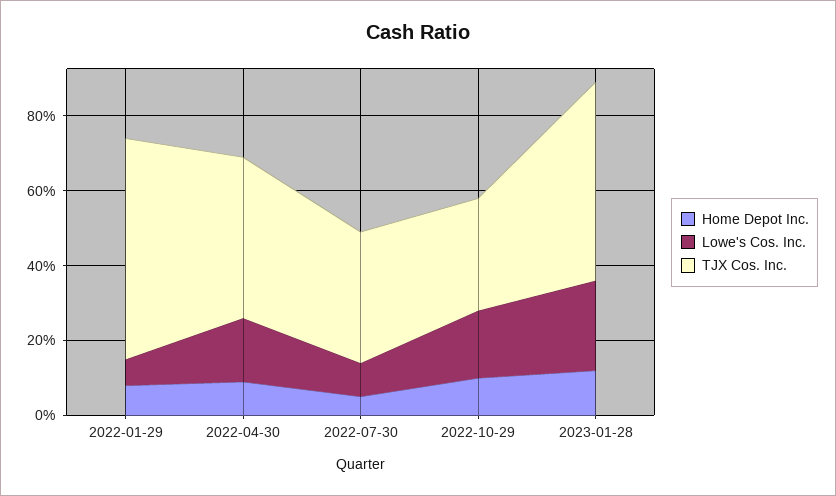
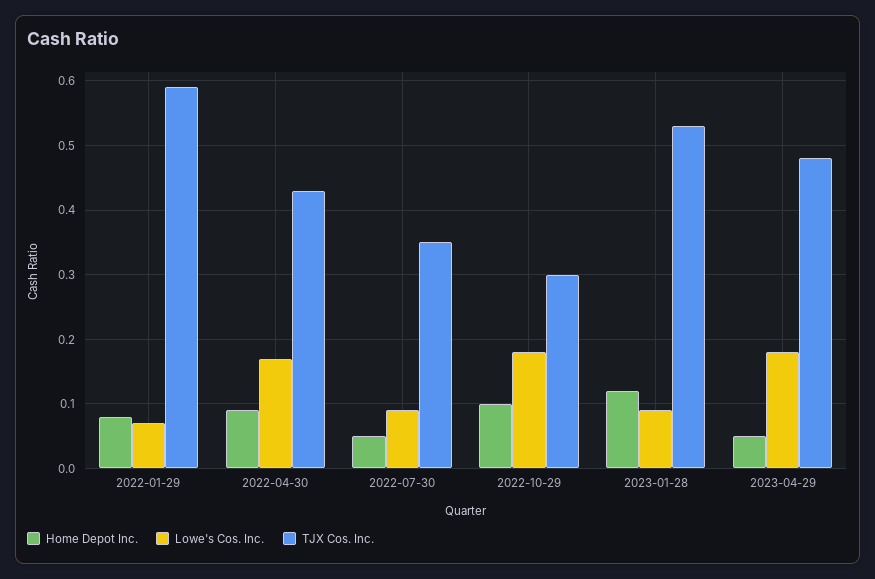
Lowe's Cos. Inc., 2023-01-28: 0.25 -> 0.09
Home Depot Inc., 2023-04-29: none -> 0.05
Lowe's Cos. Inc., 2023-04-29: none -> 0.18
TJX Cos. Inc., 2023-04-29: none -> 0.48

